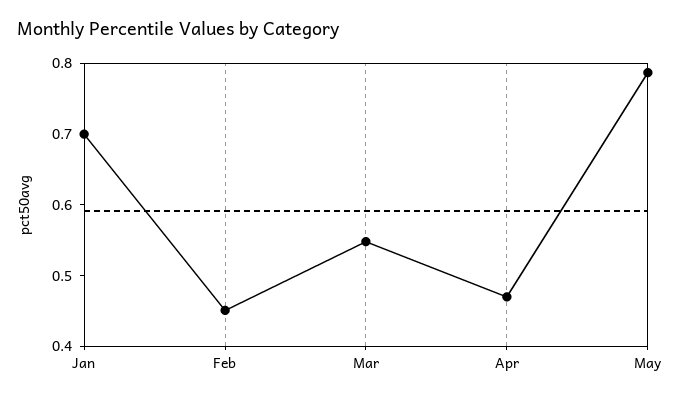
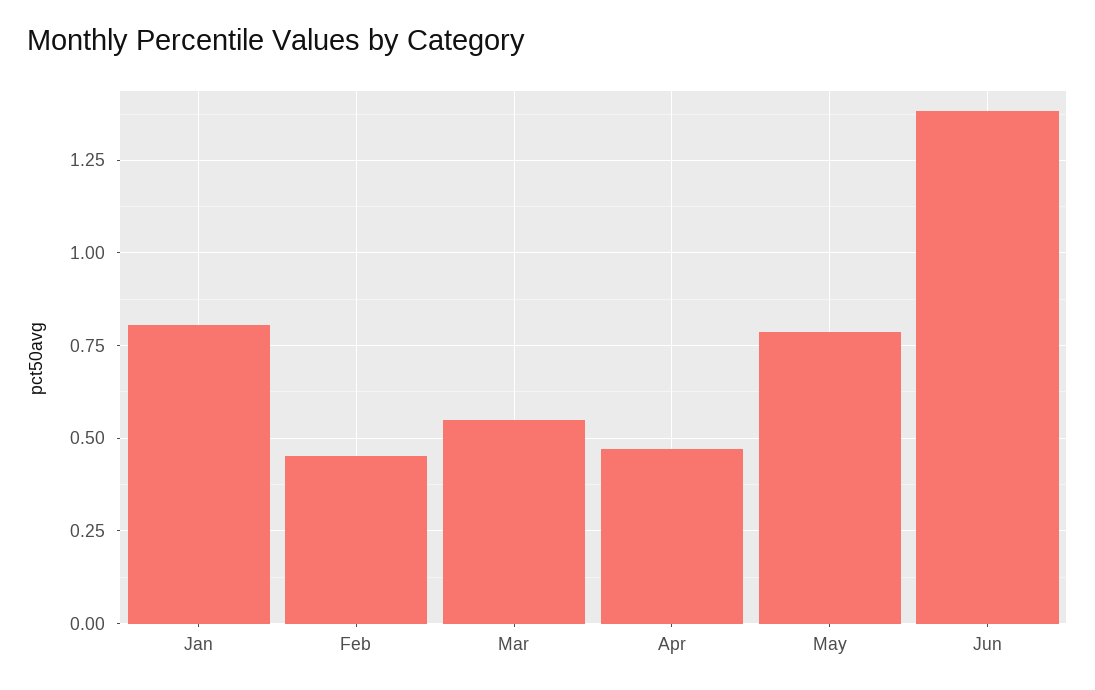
Jan: 0.7 -> 0.8
Jun: none -> 1.375

